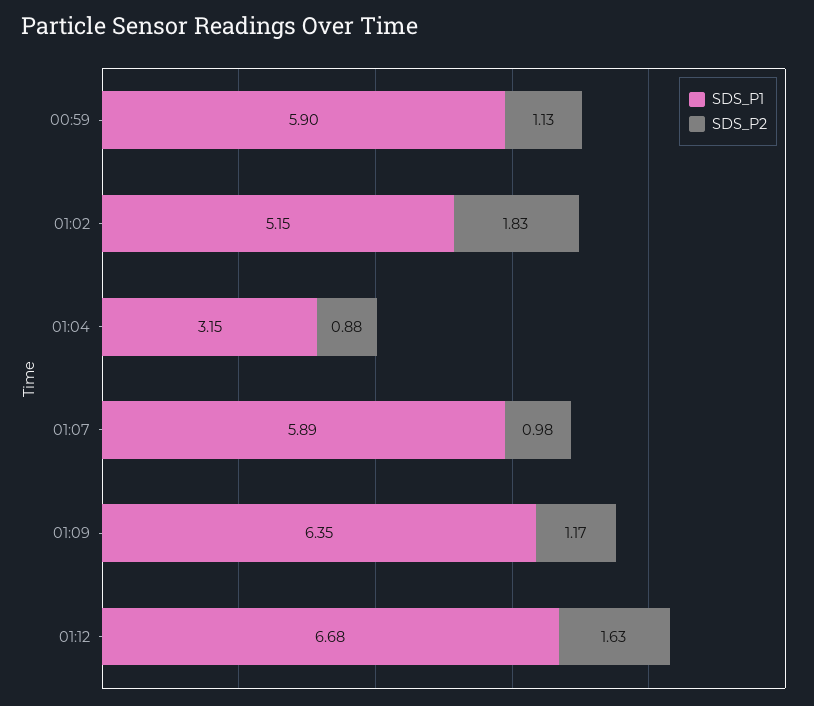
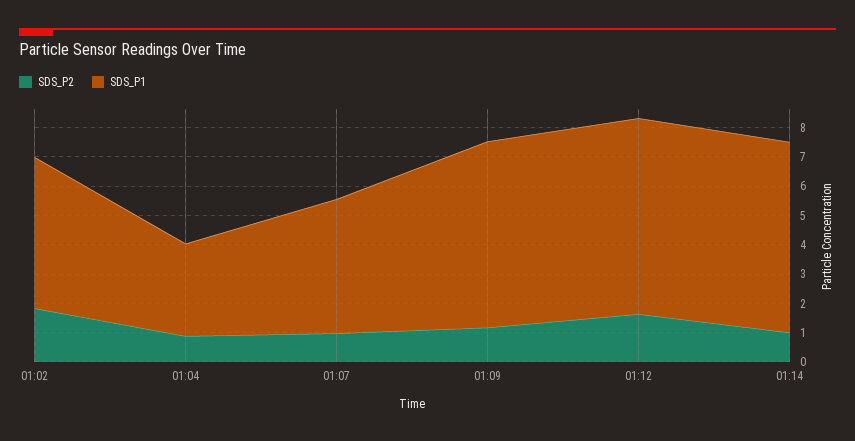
SDS_P1, 00:59: 5.9 -> none
SDS_P2, 00:59: 1.13 -> none
SDS_P1, 01:07: 5.89 -> 4.5
SDS_P2, 01:14: none -> 1
SDS_P1, 01:14: none -> 6.5

